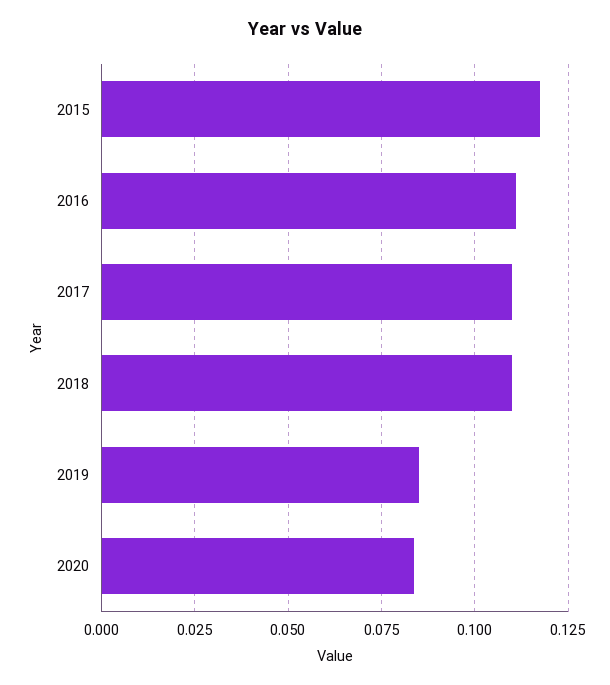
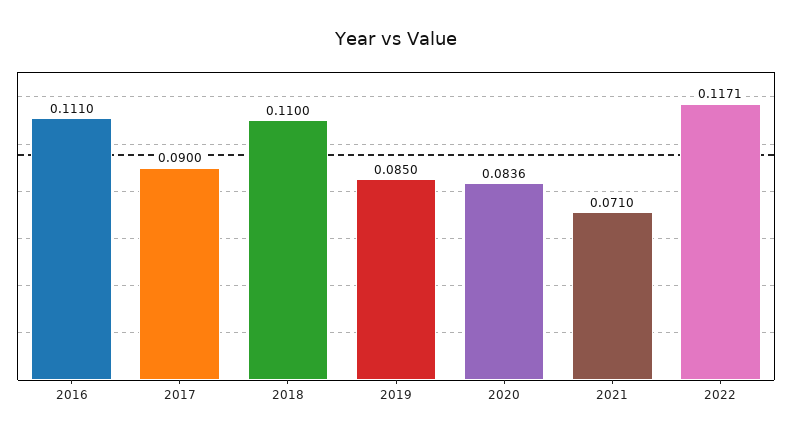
2015: 0.1175 -> none
2017: 0.11 -> 0.09
2021: none -> 0.071
2022: none -> 0.1171

